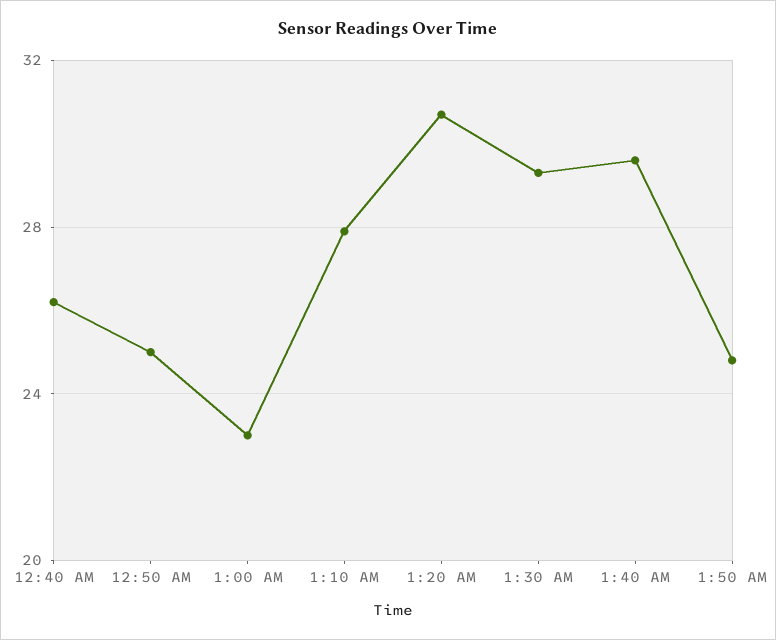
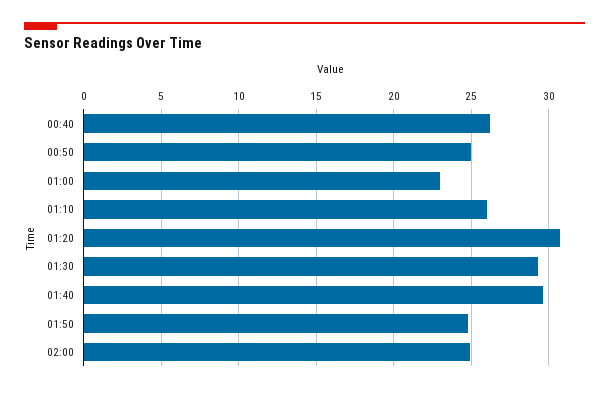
1:10 AM: 28 -> 26
02:00: none -> 25

